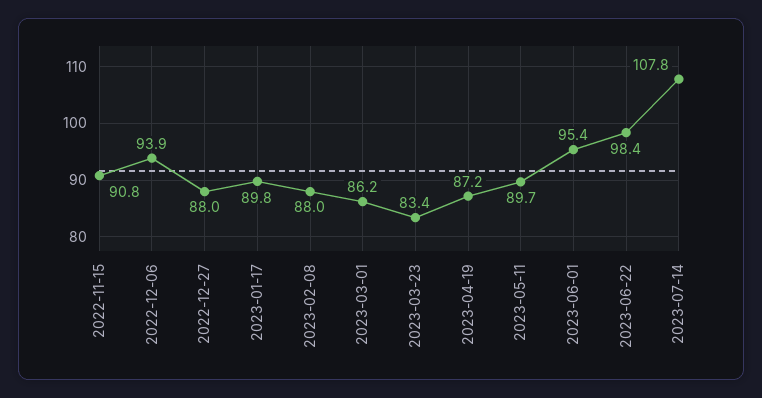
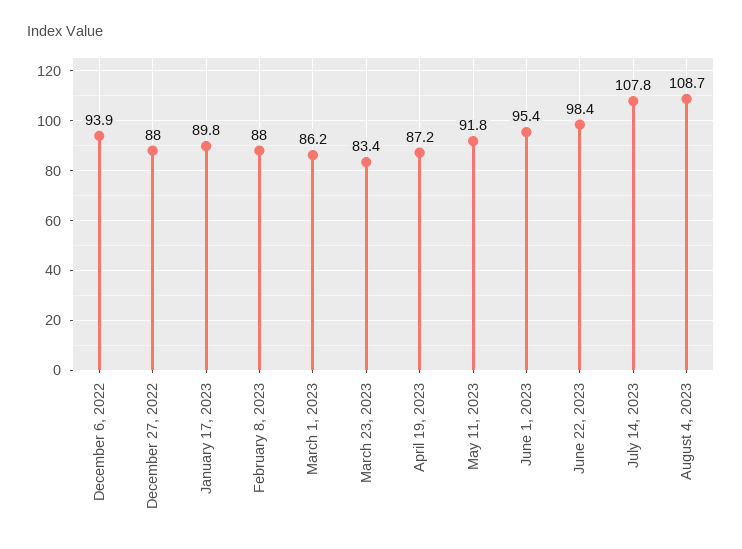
2022-11-15: 90.8 -> none
2023-05-11: 89.7 -> 91.8
August 4, 2023: none -> 108.7

